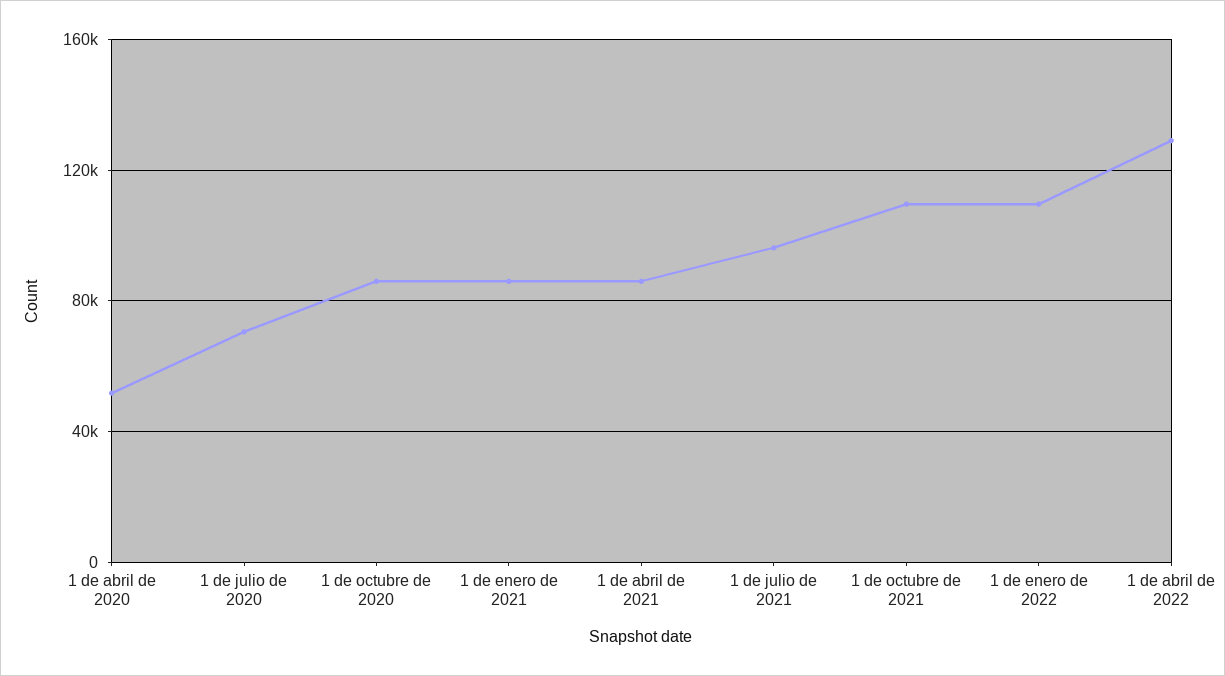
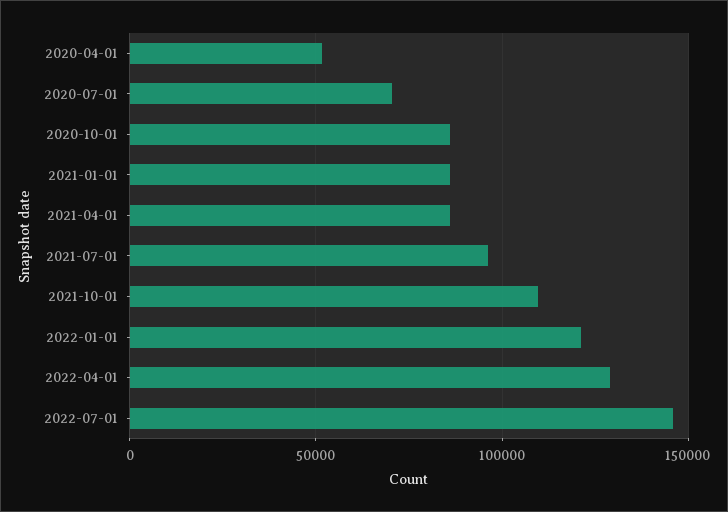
1 de enero de 2022: 110000 -> 120000
2022-07-01: none -> 145000

